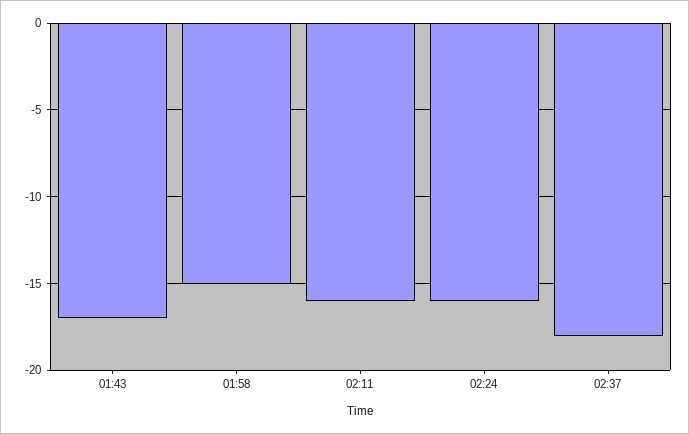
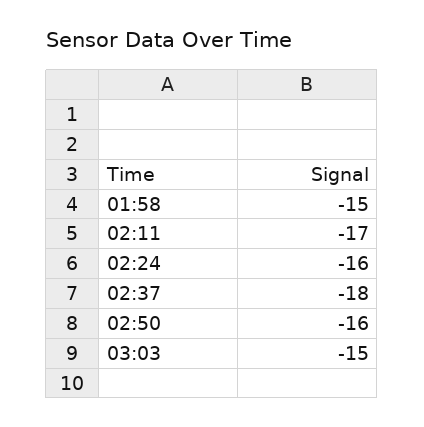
01:43: -17 -> none
02:11: -16 -> -17
02:50: none -> -16
03:03: none -> -15

